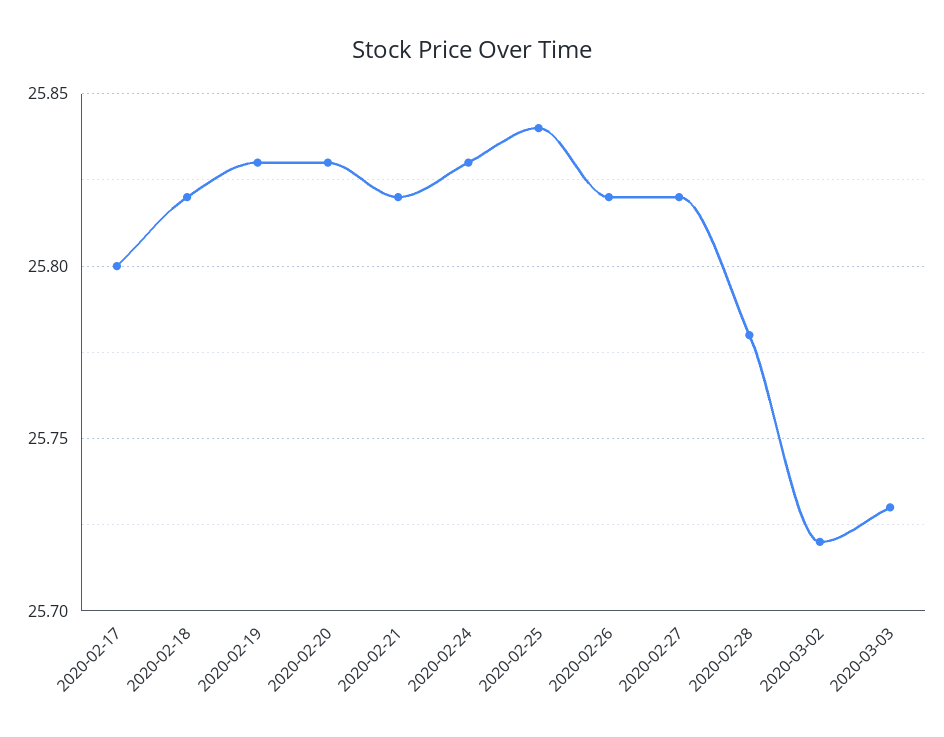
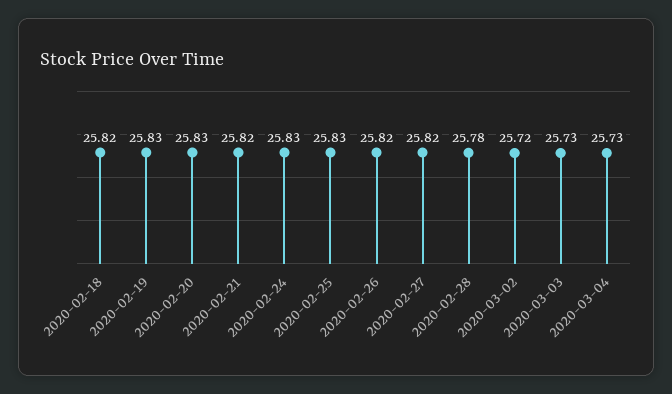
2020-02-17: 25.8 -> none
2020-02-25: 25.84 -> 25.83
2020-03-04: none -> 25.73

